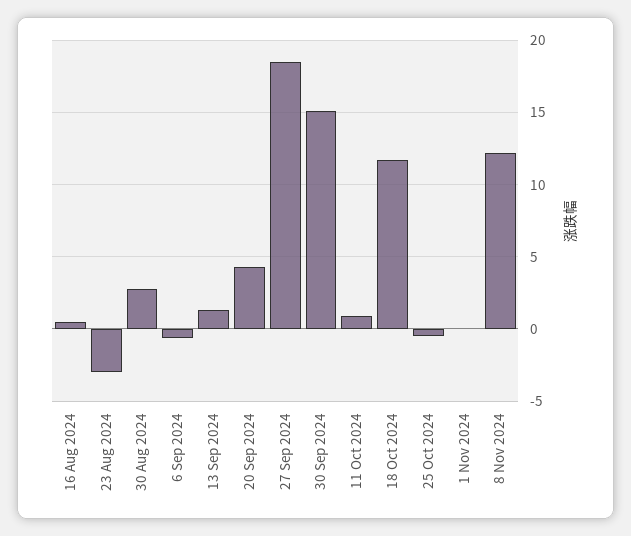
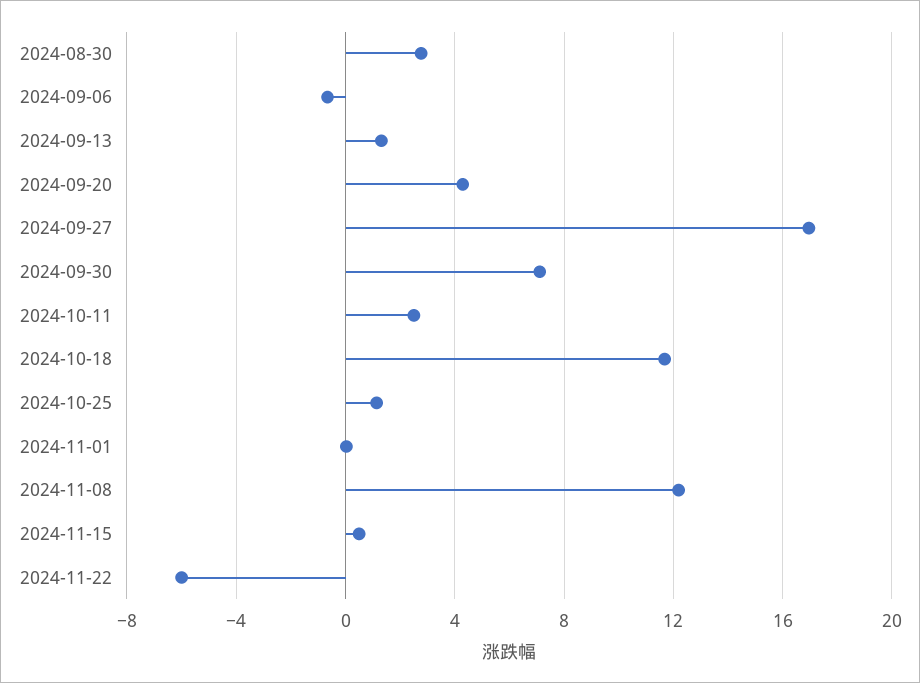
16 Aug 2024: 0.5 -> none
23 Aug 2024: -3 -> none
27 Sep 2024: 18.5 -> 17
30 Sep 2024: 15 -> 7
11 Oct 2024: 1 -> 2.5
25 Oct 2024: -0.5 -> 1
2024-11-15: none -> 0.5
2024-11-22: none -> -6

